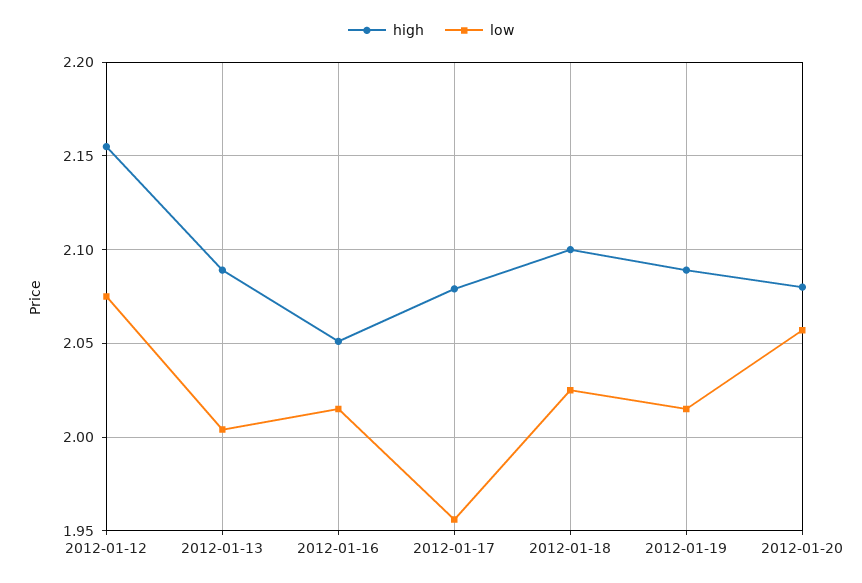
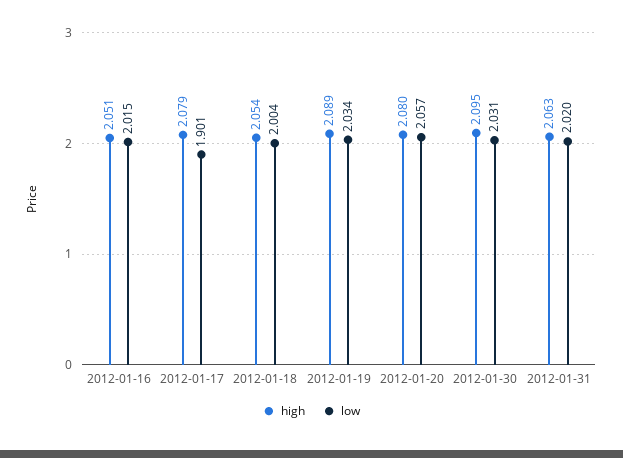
high, 2012-01-12: 2.155 -> none
low, 2012-01-12: 2.075 -> none
high, 2012-01-13: 2.09 -> none
low, 2012-01-13: 2.005 -> none
low, 2012-01-17: 1.955 -> 1.901
high, 2012-01-18: 2.1 -> 2.054
low, 2012-01-18: 2.025 -> 2.004
low, 2012-01-19: 2.015 -> 2.034
high, 2012-01-30: none -> 2.095
low, 2012-01-30: none -> 2.031
high, 2012-01-31: none -> 2.063
low, 2012-01-31: none -> 2.02

